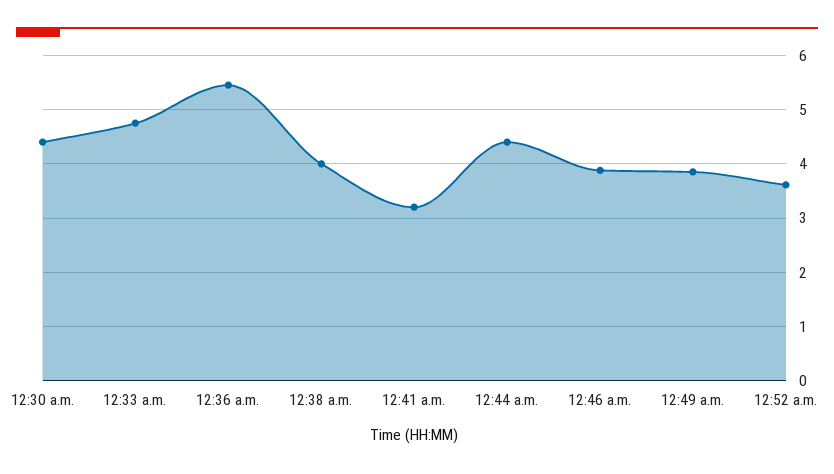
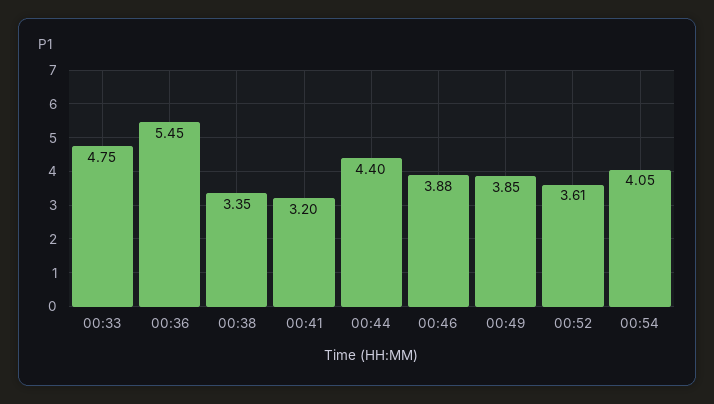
12:30 a.m.: 4.4 -> none
12:38 a.m.: 4 -> 3.35
00:54: none -> 4.05

